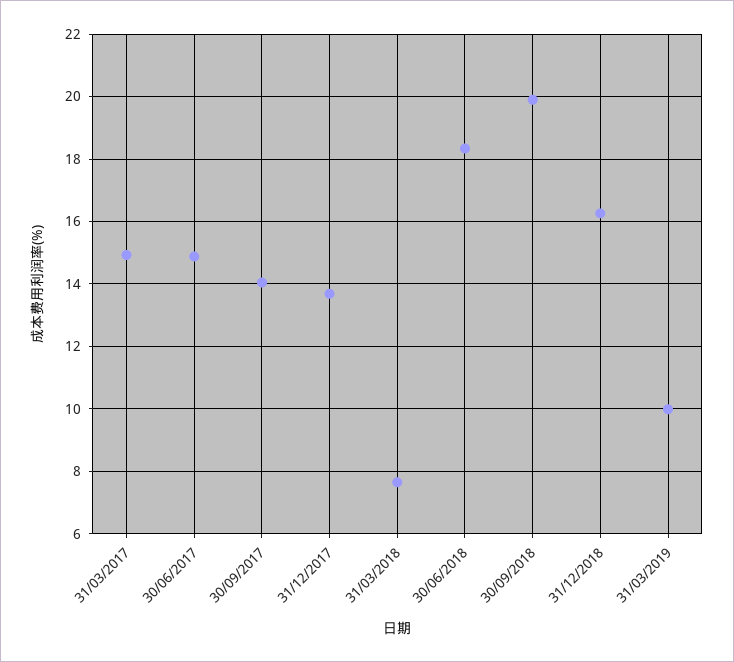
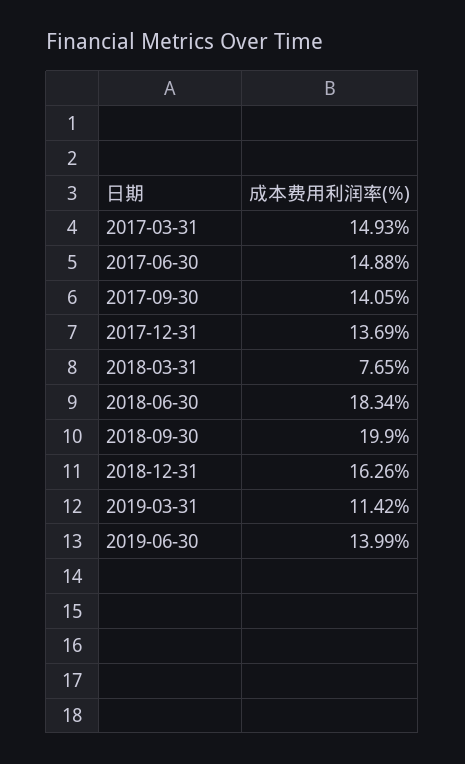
31/03/2019: 10 -> 11.42
2019-06-30: none -> 13.99

